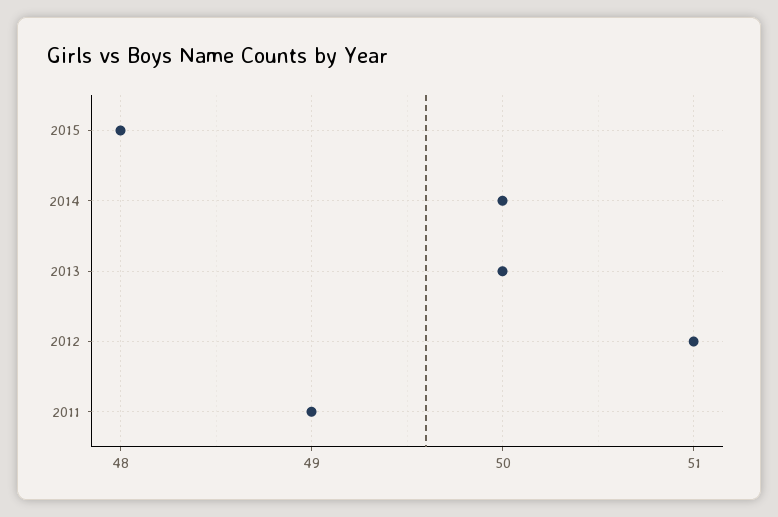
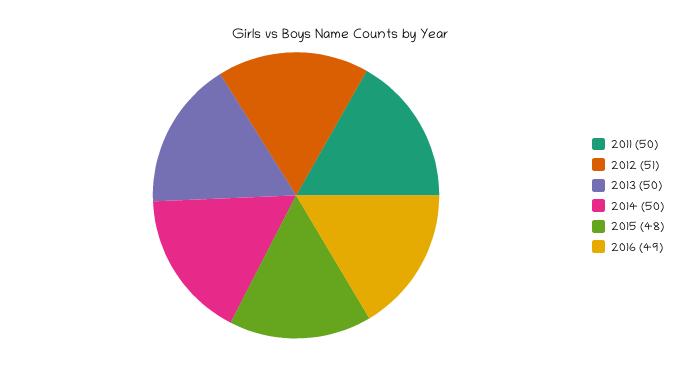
2011: 49 -> 50
2016: none -> 49

